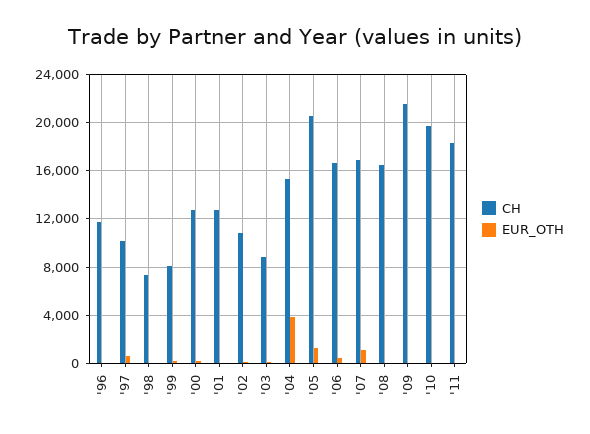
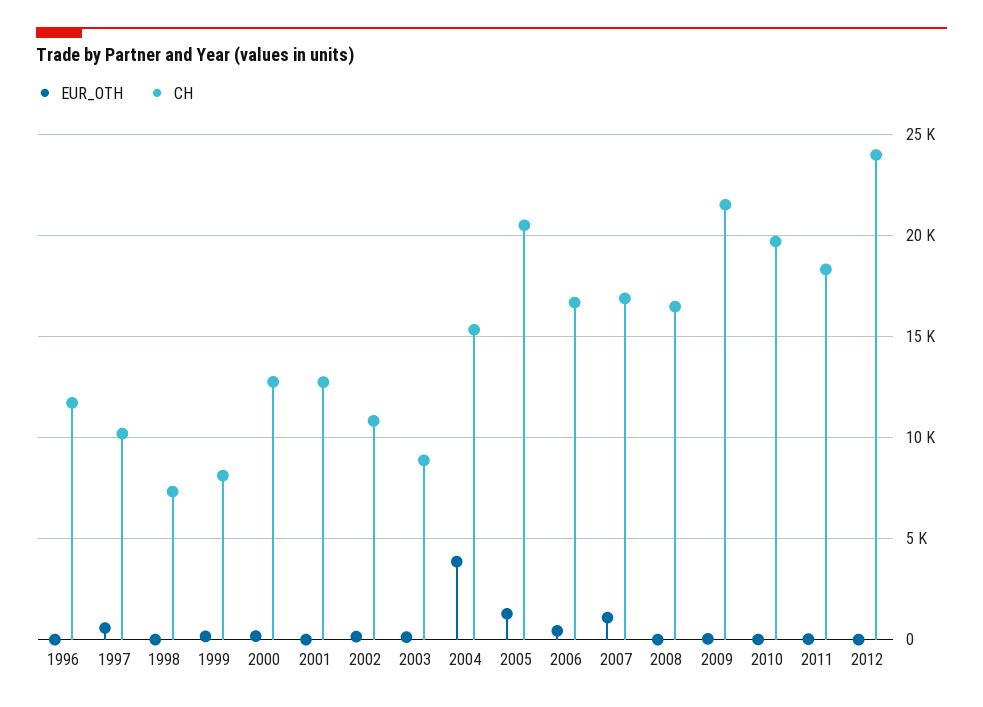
EUR_OTH, 2012: none -> 0
CH, 2012: none -> 24000

